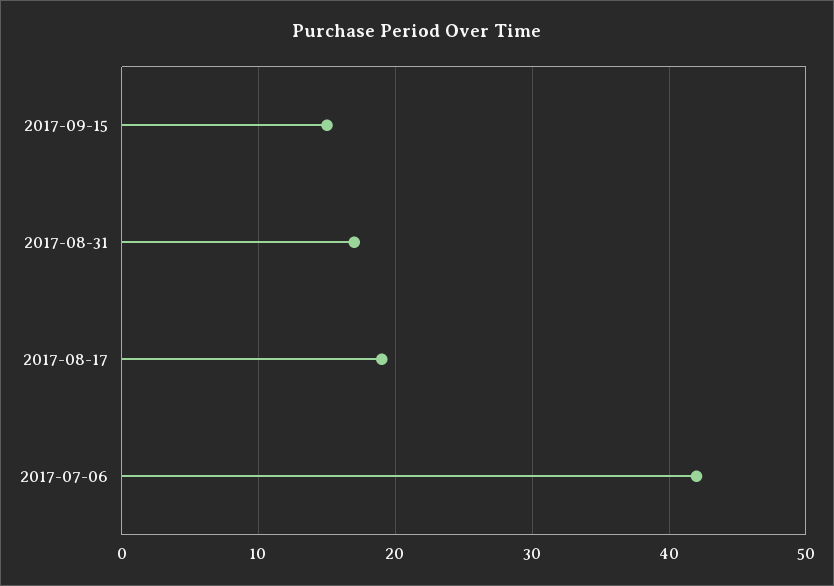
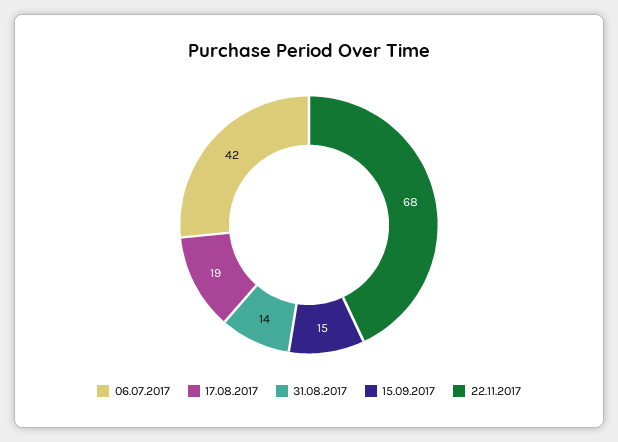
2017-08-31: 17 -> 14
22.11.2017: none -> 68

